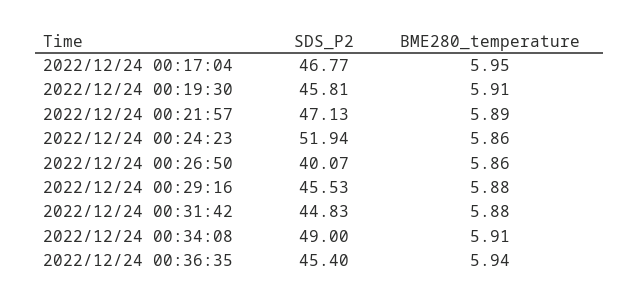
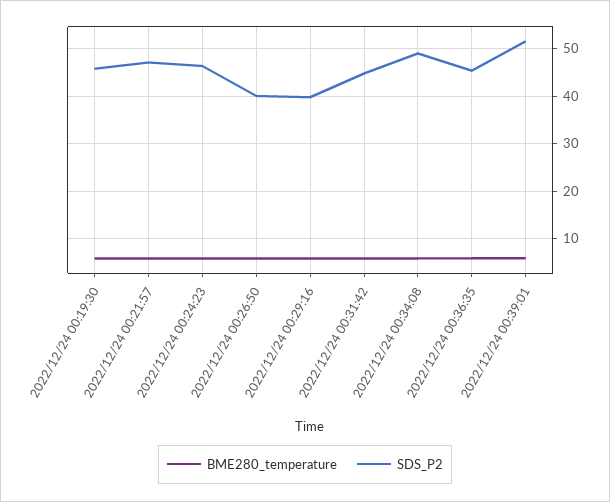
SDS_P2, 2022/12/24 00:17:04: 46.77 -> none
BME280_temperature, 2022/12/24 00:17:04: 5.95 -> none
SDS_P2, 2022/12/24 00:24:23: 51.94 -> 46
SDS_P2, 2022/12/24 00:29:16: 45.53 -> 40
BME280_temperature, 2022/12/24 00:39:01: none -> 6
SDS_P2, 2022/12/24 00:39:01: none -> 52

